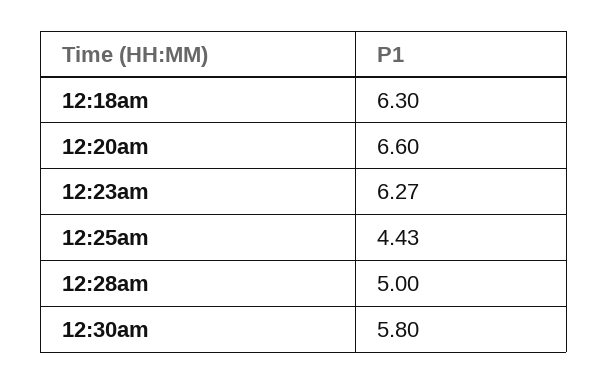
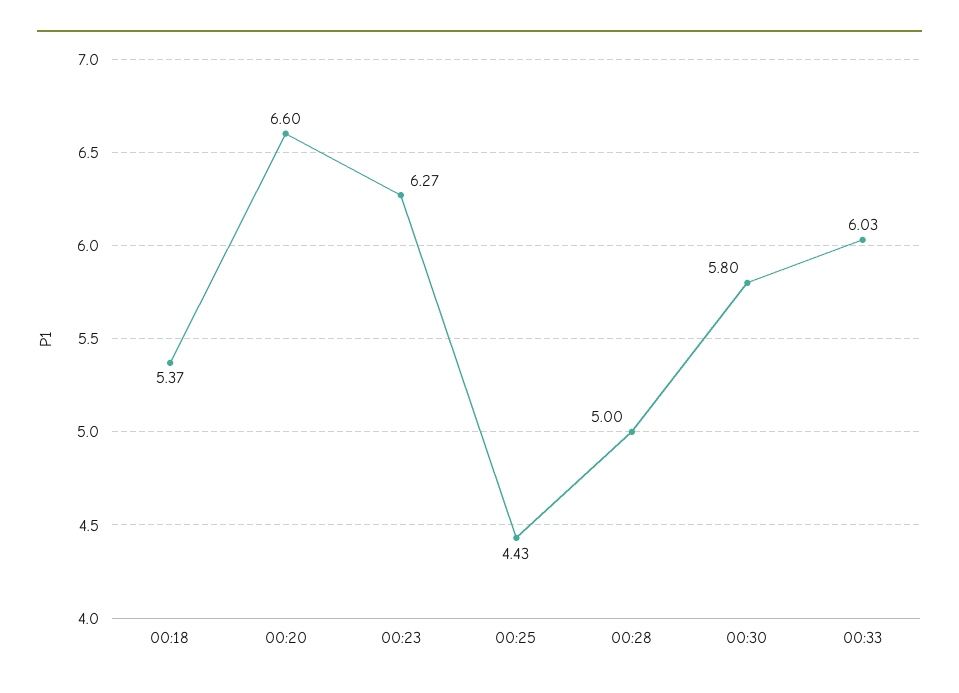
12:18am: 6.3 -> 5.37
00:33: none -> 6.03

